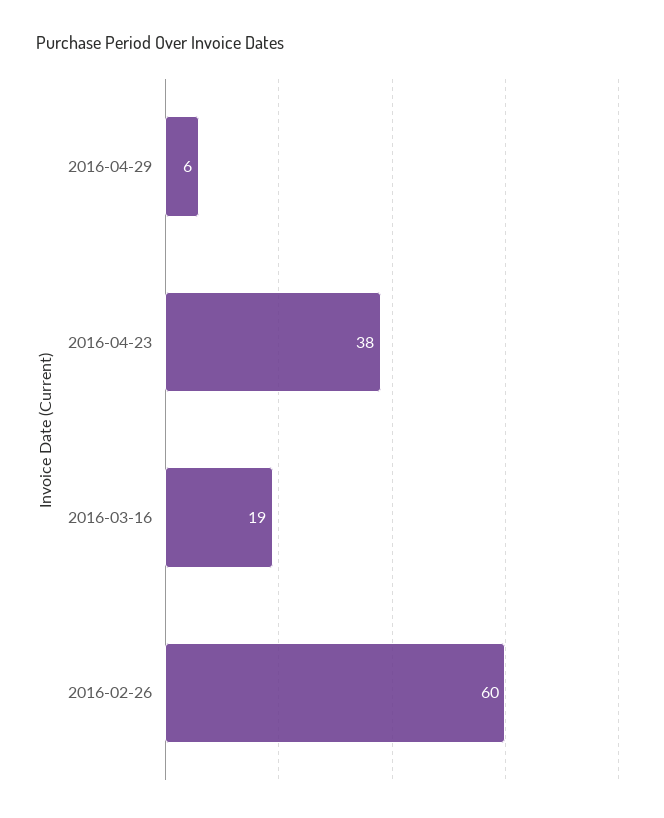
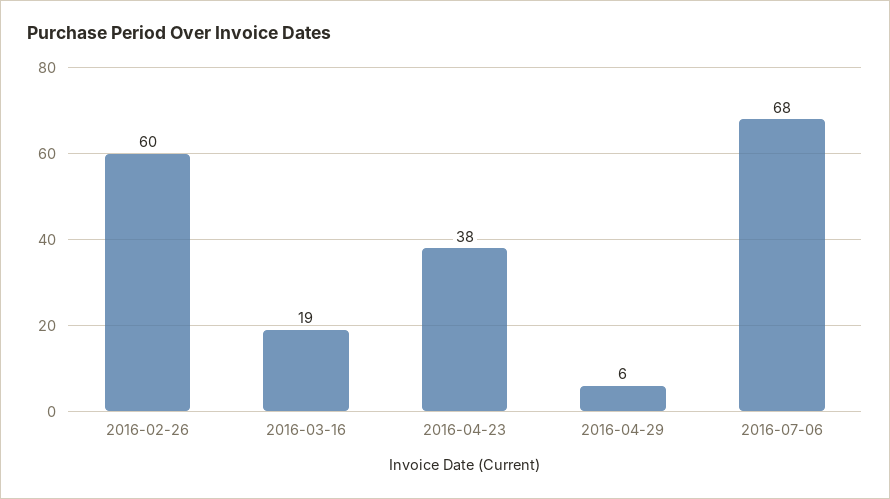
2016-07-06: none -> 68

